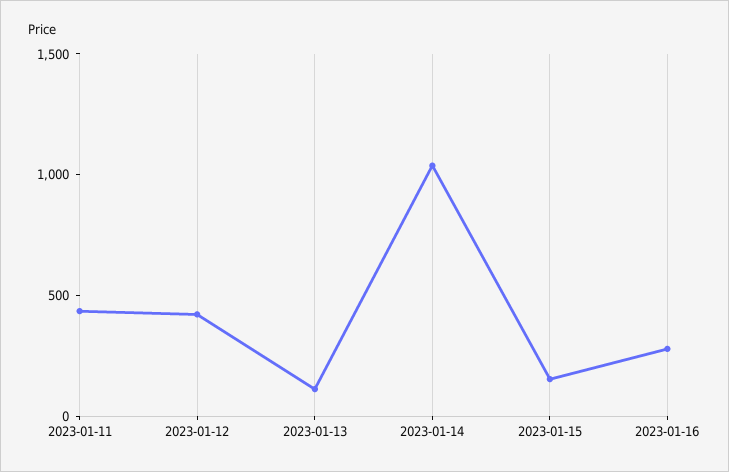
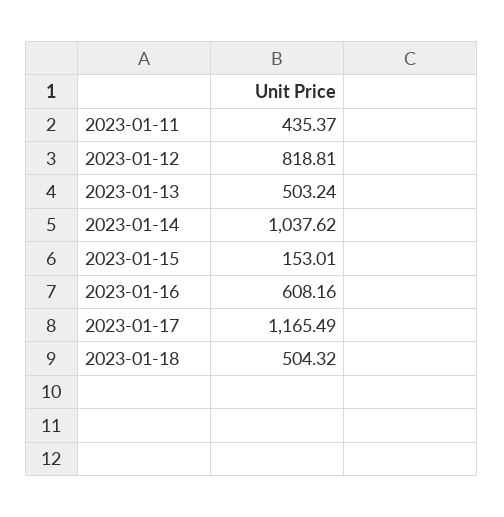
2023-01-12: 400 -> 818.81
2023-01-13: 100 -> 503.24
2023-01-16: 300 -> 608.16
2023-01-17: none -> 1165.49
2023-01-18: none -> 504.32

